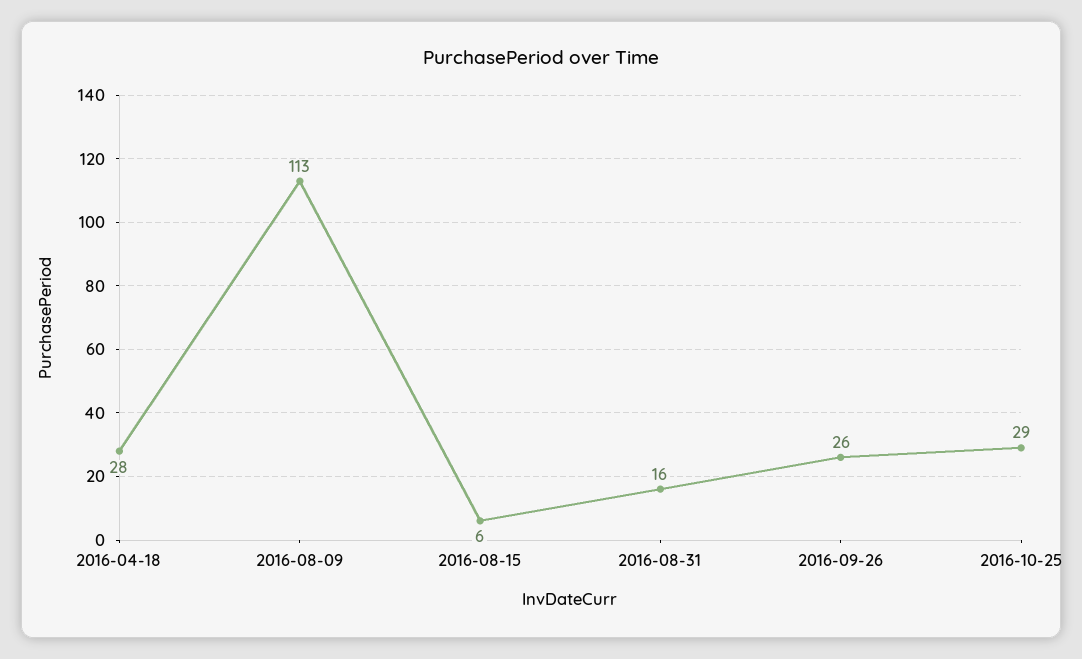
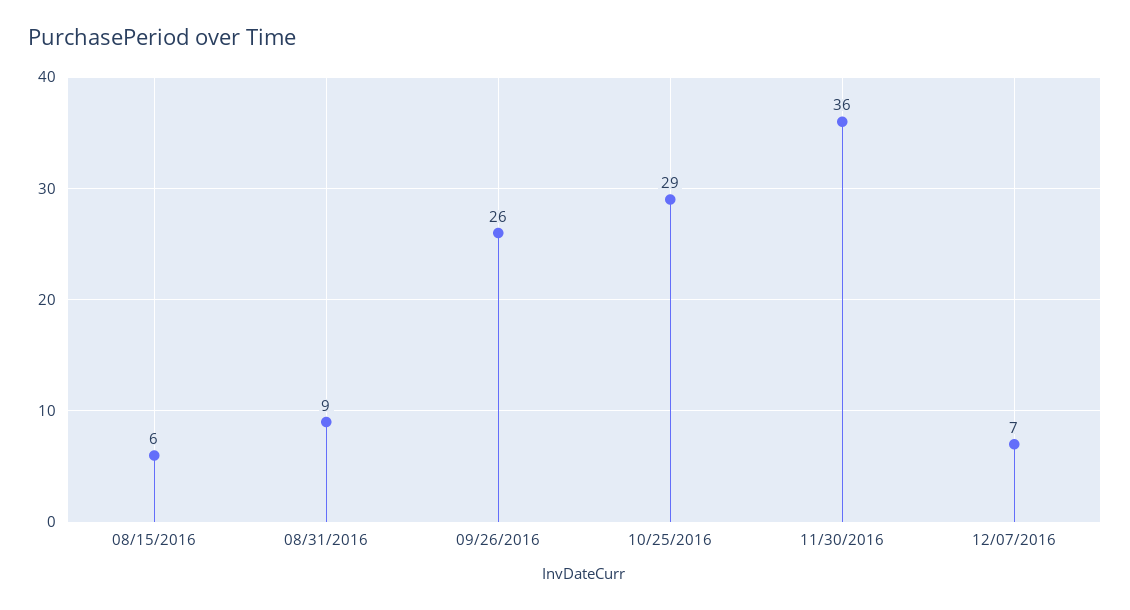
2016-04-18: 28 -> none
2016-08-09: 113 -> none
2016-08-31: 16 -> 9
11/30/2016: none -> 36
12/07/2016: none -> 7

